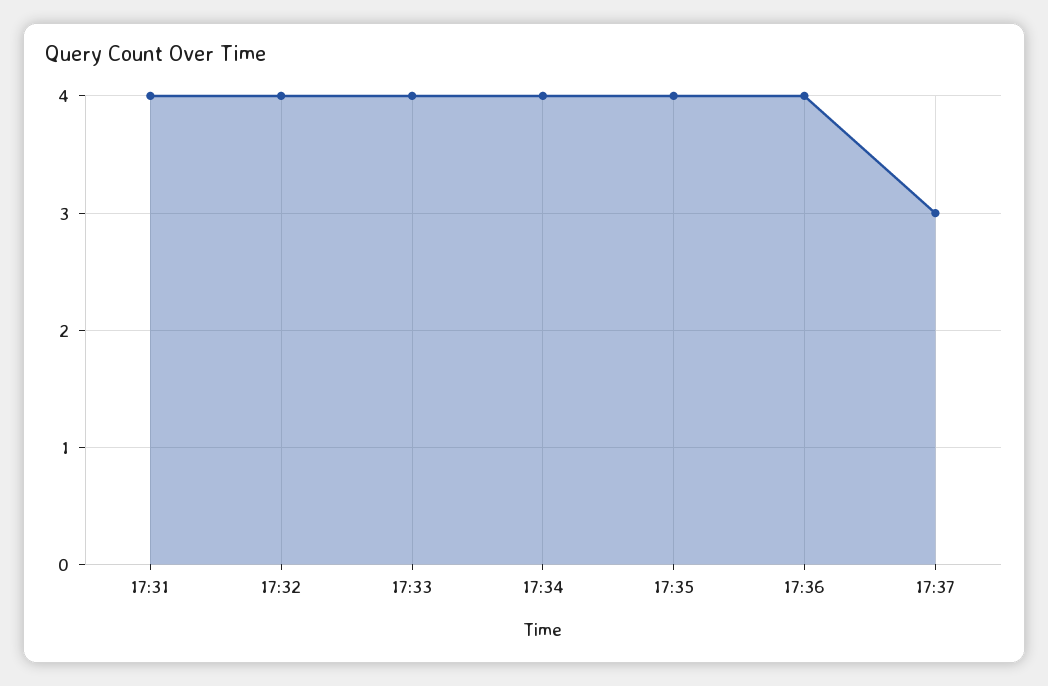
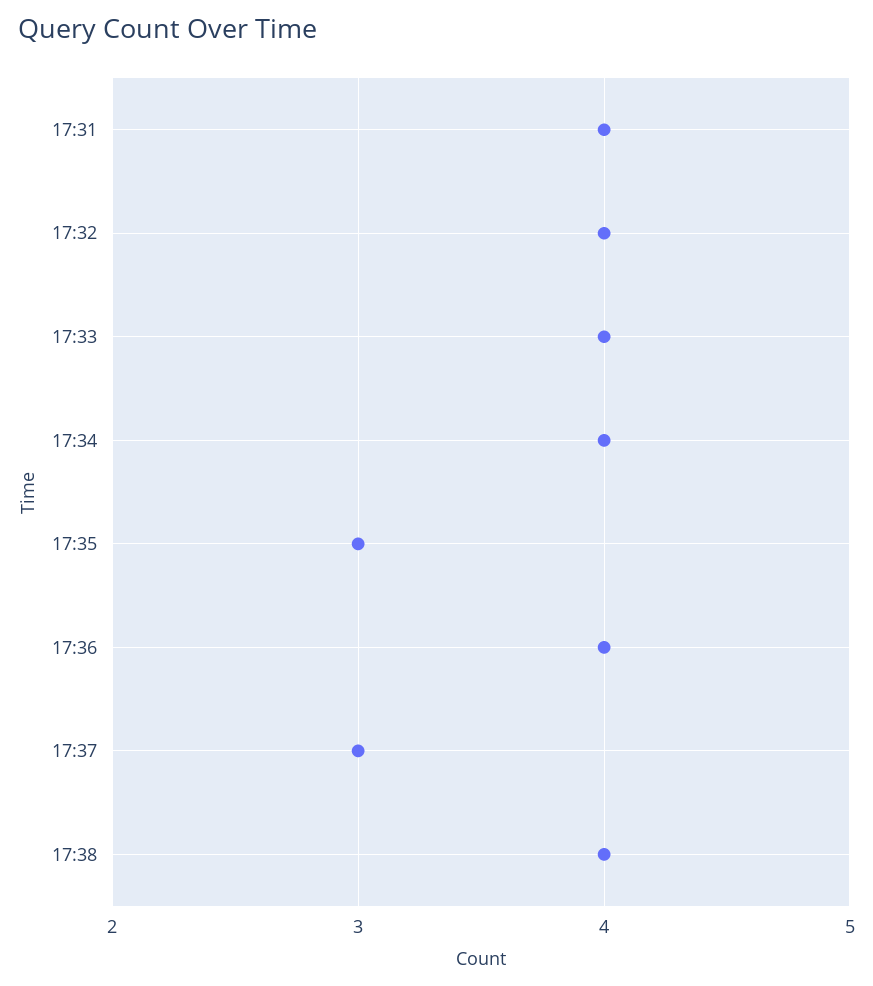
17:35: 4 -> 3
17:38: none -> 4

